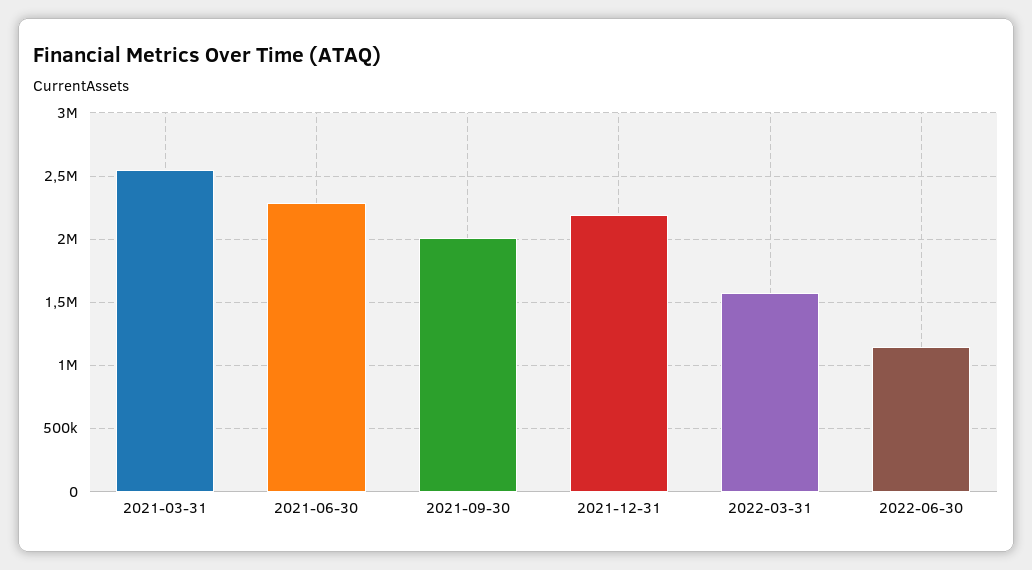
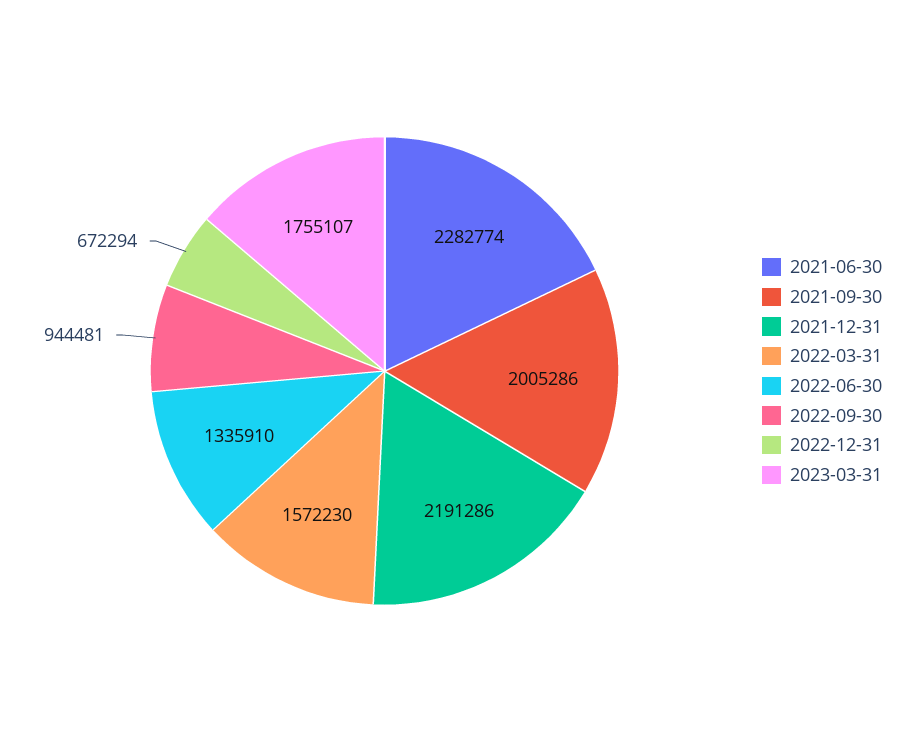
2021-03-31: 2550000 -> none
2022-06-30: 1150000 -> 1335910
2022-09-30: none -> 944481
2022-12-31: none -> 672294
2023-03-31: none -> 1755107

